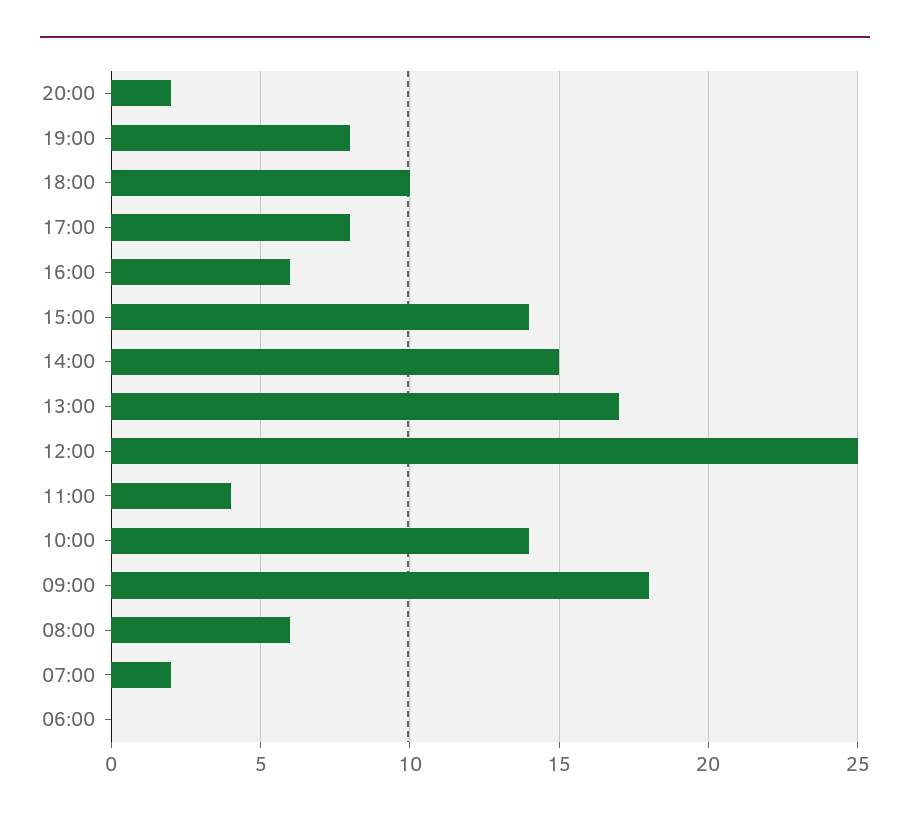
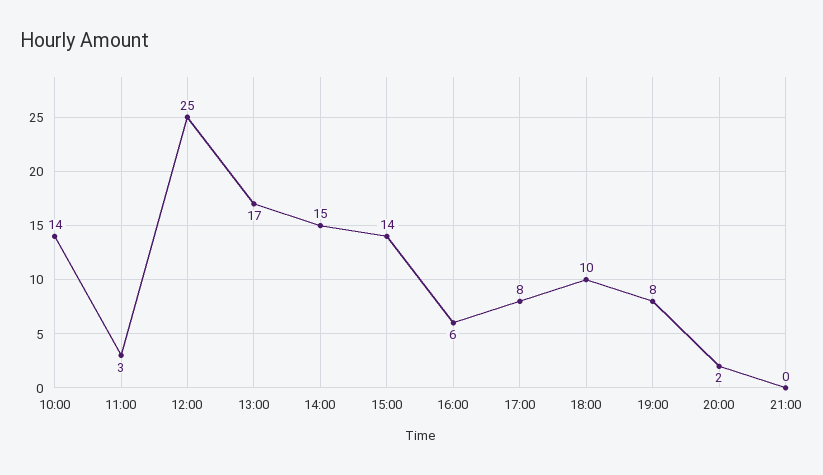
11:00: 4 -> 3
09:00: 18 -> none
08:00: 6 -> none
07:00: 2 -> none
06:00: 0 -> none
21:00: none -> 0

